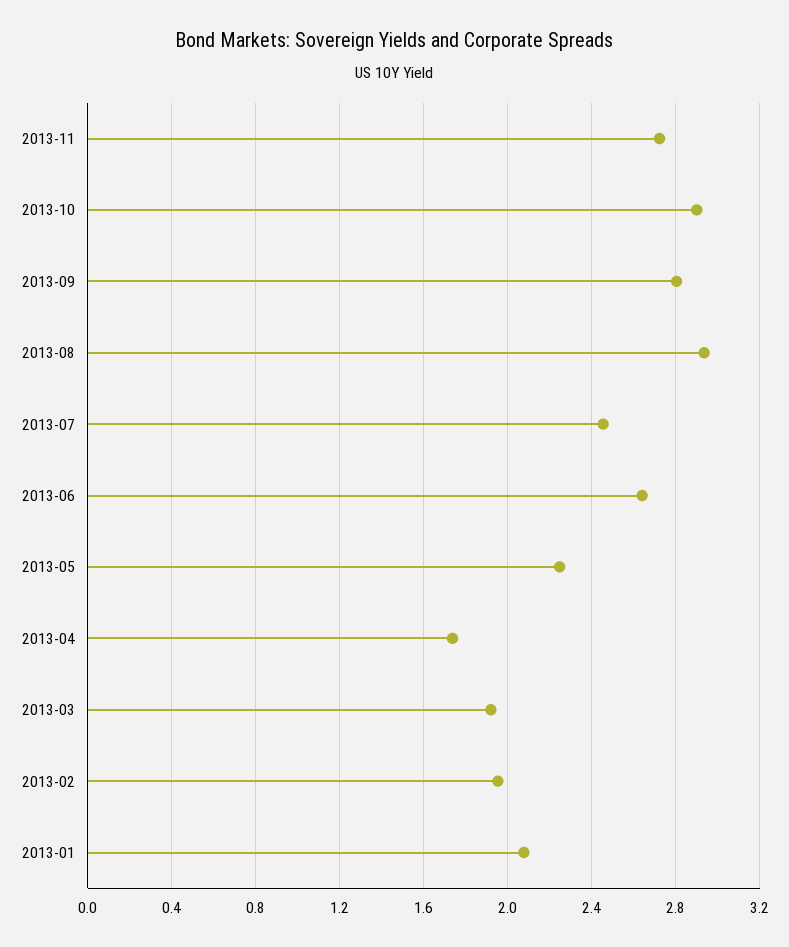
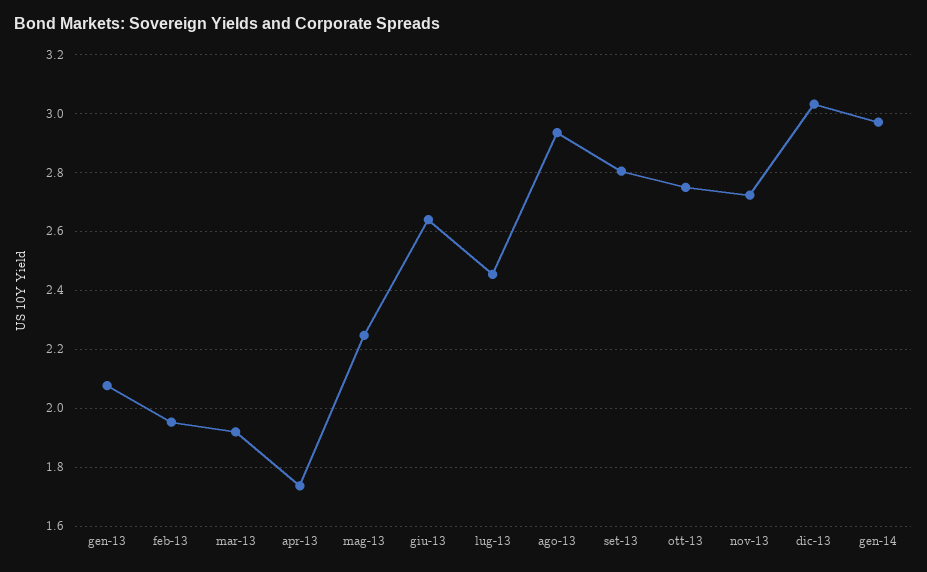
2013-10: 2.9 -> 2.75
dic-13: none -> 3.025
gen-14: none -> 2.975

